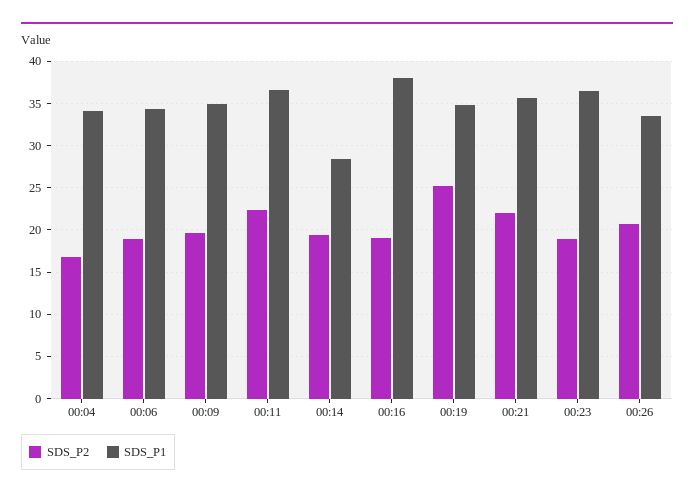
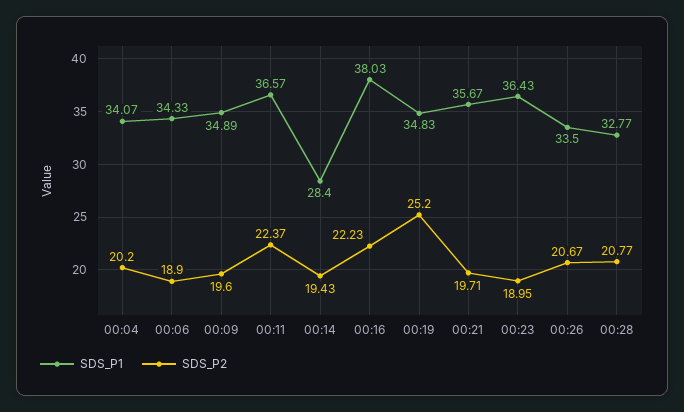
SDS_P2, 00:04: 17 -> 20.2
SDS_P2, 00:16: 19 -> 22.23
SDS_P2, 00:21: 22 -> 19.71
SDS_P1, 00:28: none -> 32.77
SDS_P2, 00:28: none -> 20.77

